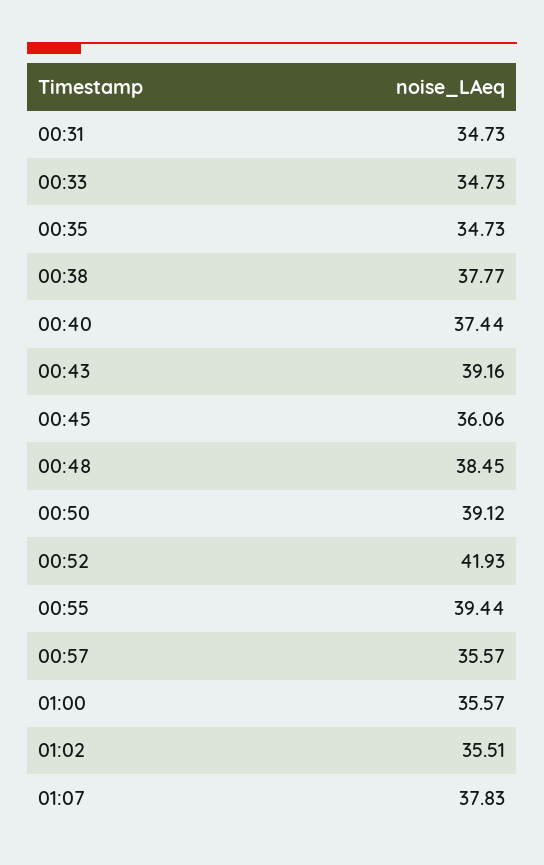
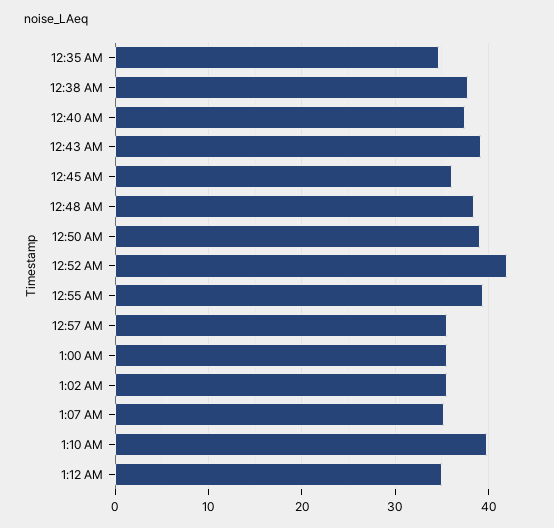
00:31: 34.73 -> none
00:33: 34.73 -> none
01:07: 37.83 -> 35
1:10 AM: none -> 40
1:12 AM: none -> 35

